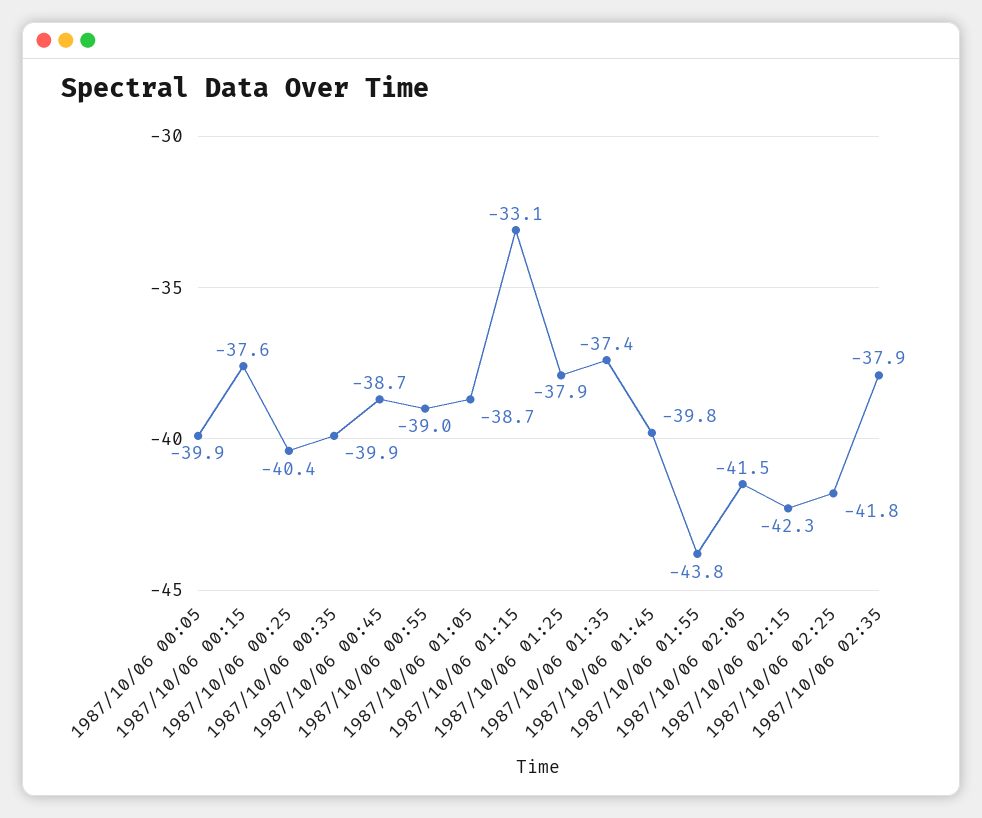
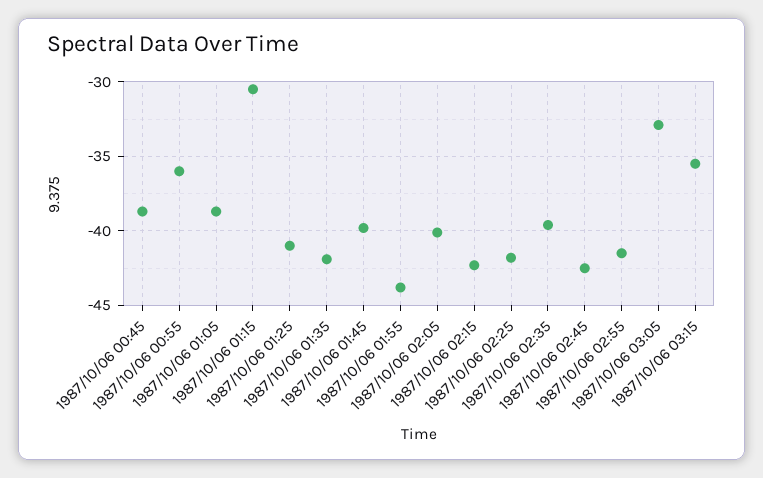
1987/10/06 00:05: -39.9 -> none
1987/10/06 00:15: -37.6 -> none
1987/10/06 00:25: -40.4 -> none
1987/10/06 00:35: -39.9 -> none
1987/10/06 00:55: -39 -> -36
1987/10/06 01:15: -33.1 -> -30.5
1987/10/06 01:25: -37.9 -> -41
1987/10/06 01:35: -37.4 -> -42
1987/10/06 02:05: -41.5 -> -40
1987/10/06 02:35: -37.9 -> -39.5
1987/10/06 02:45: none -> -42.5
1987/10/06 02:55: none -> -41.5
1987/10/06 03:05: none -> -33
1987/10/06 03:15: none -> -35.5

